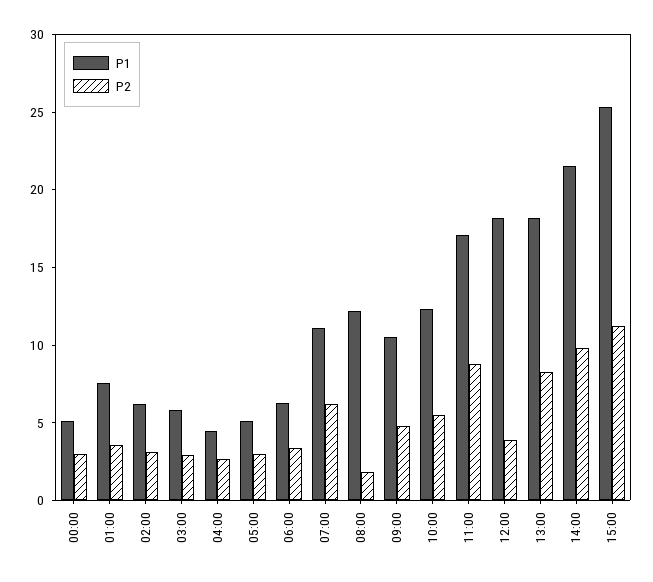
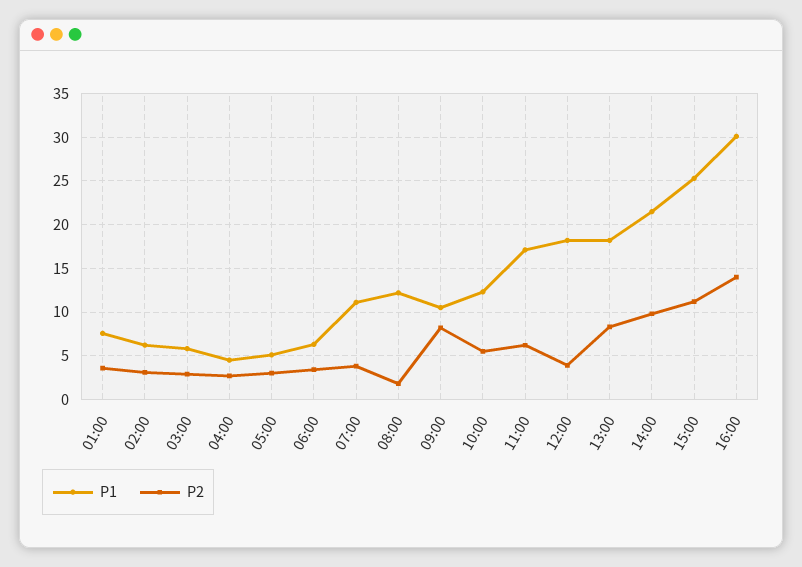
P1, 00:00: 5 -> none
P2, 00:00: 3 -> none
P2, 07:00: 6 -> 4
P2, 09:00: 5 -> 8
P2, 11:00: 9 -> 6
P1, 16:00: none -> 30
P2, 16:00: none -> 14

